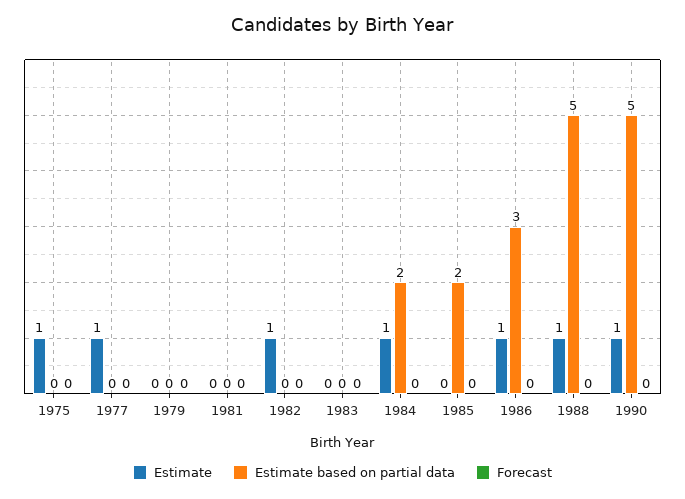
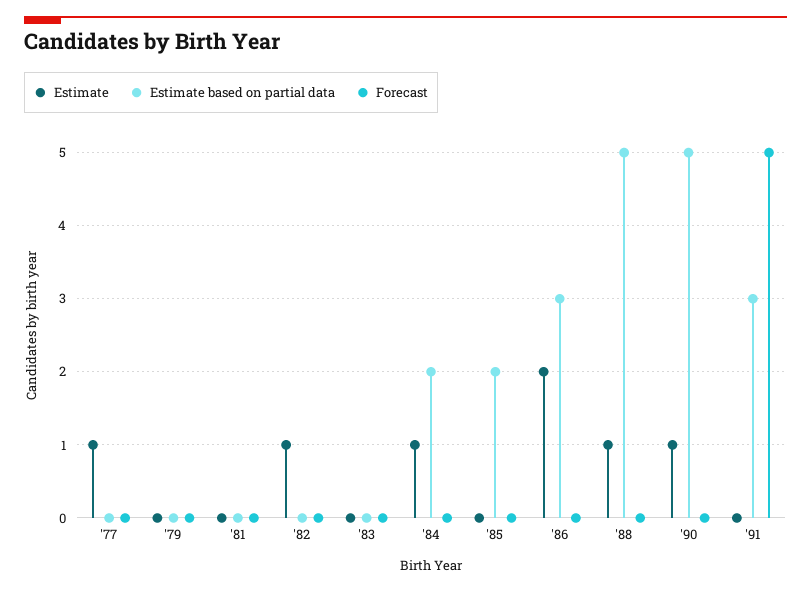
Estimate, 1975: 1 -> none
Estimate based on partial data, 1975: 0 -> none
Forecast, 1975: 0 -> none
Estimate, 1986: 1 -> 2
Estimate, '91: none -> 0
Estimate based on partial data, '91: none -> 3
Forecast, '91: none -> 5

